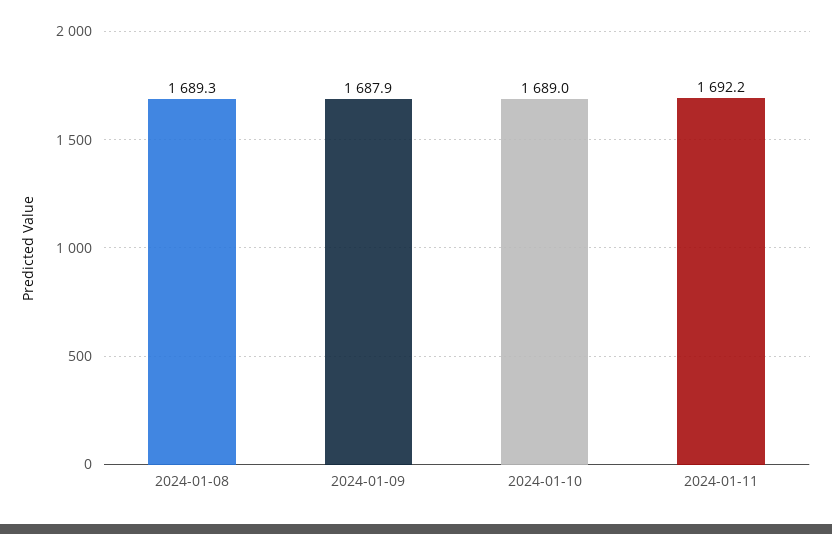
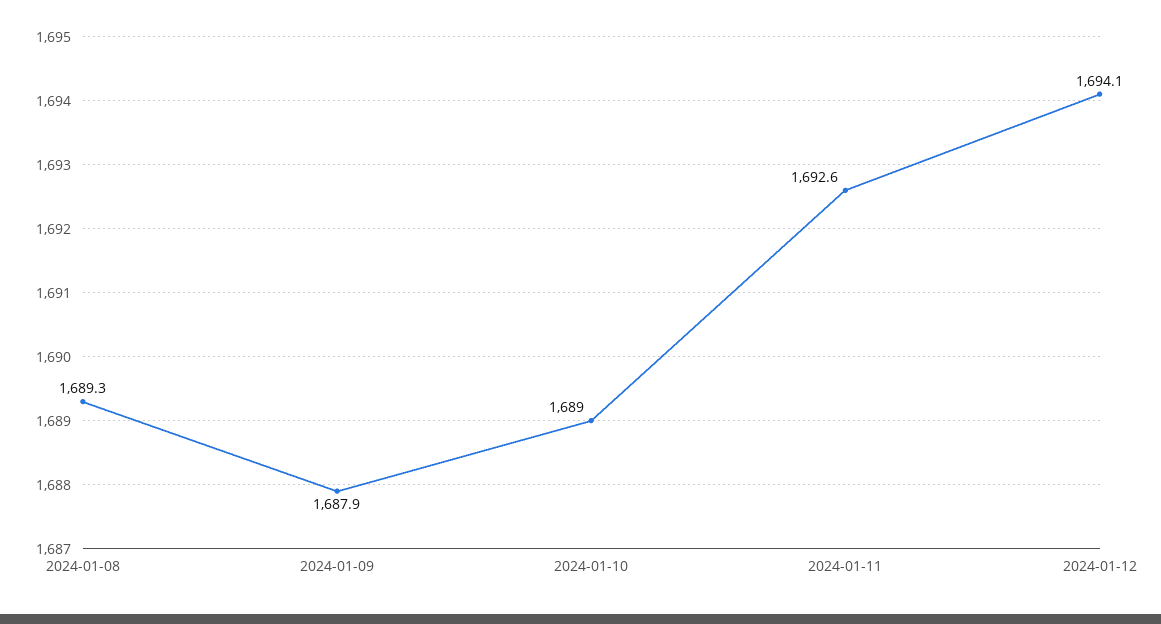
2024-01-11: 1692.2 -> 1692.6
2024-01-12: none -> 1694.1

